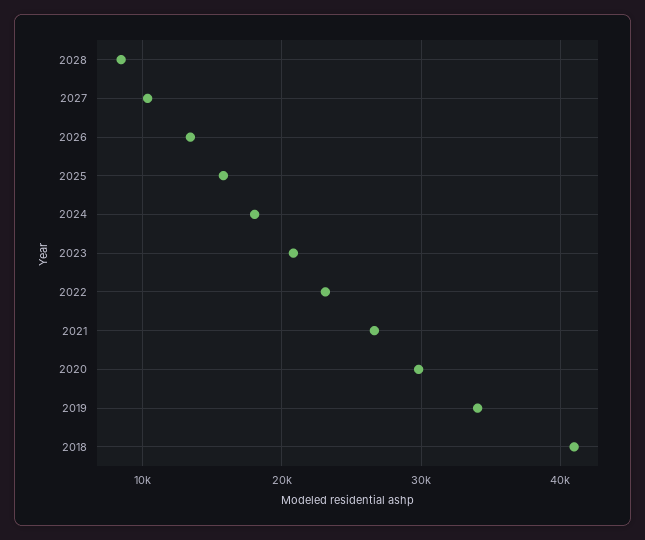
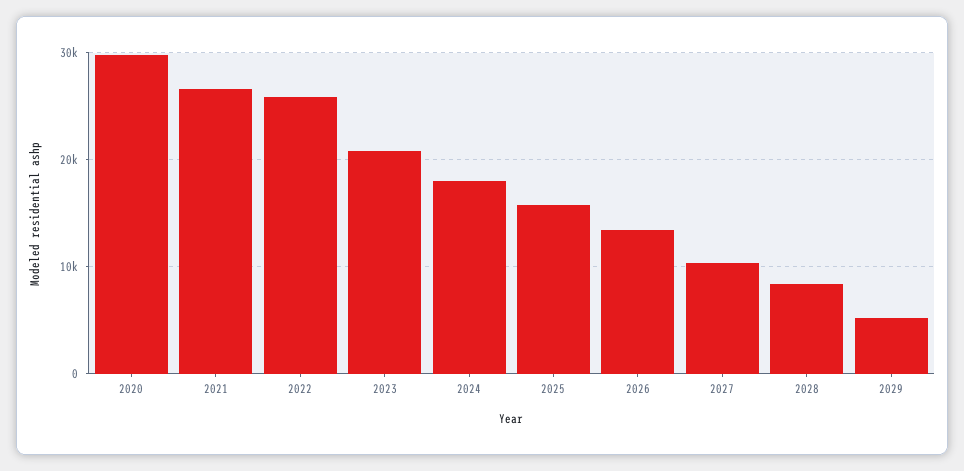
2022: 23000 -> 26000
2019: 34000 -> none
2018: 41000 -> none
2029: none -> 5000

